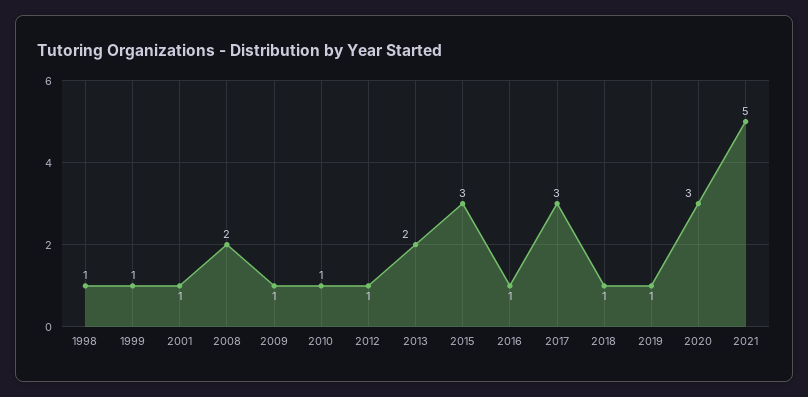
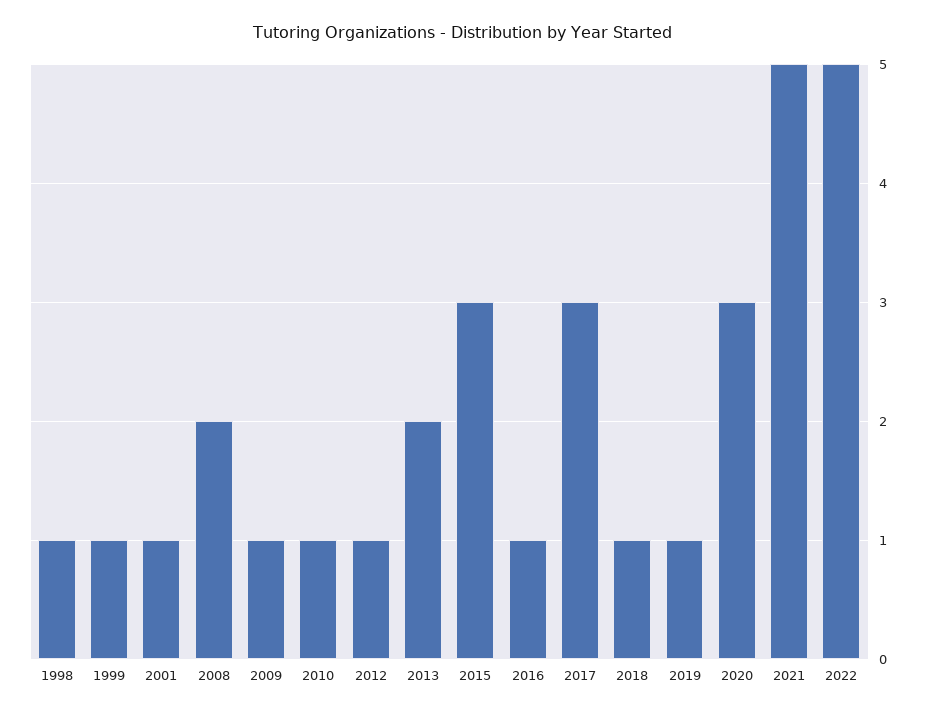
2022: none -> 5

